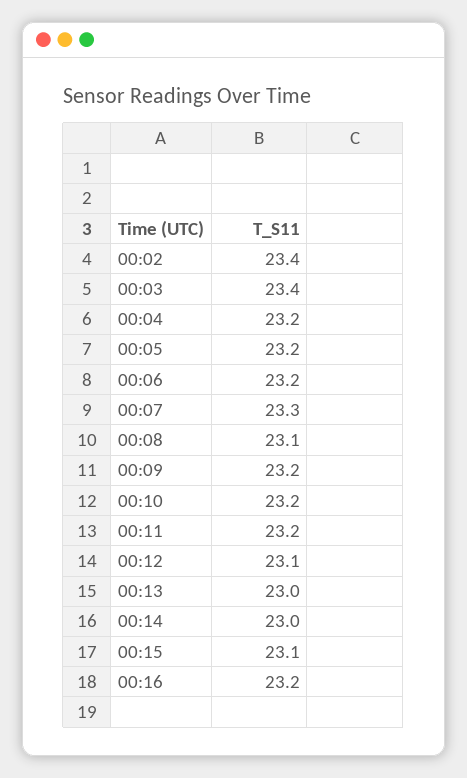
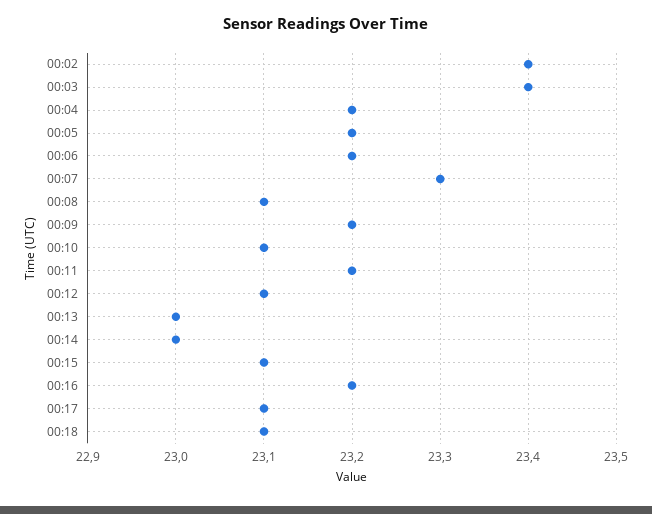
00:10: 23.2 -> 23.1
00:17: none -> 23.1
00:18: none -> 23.1

